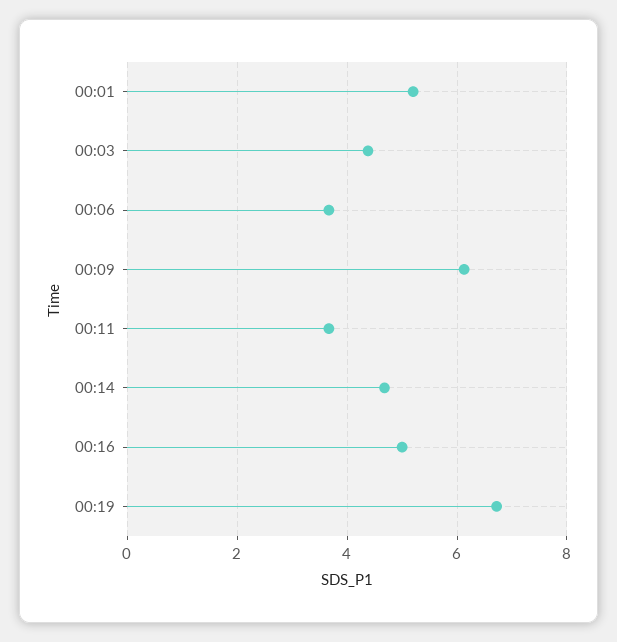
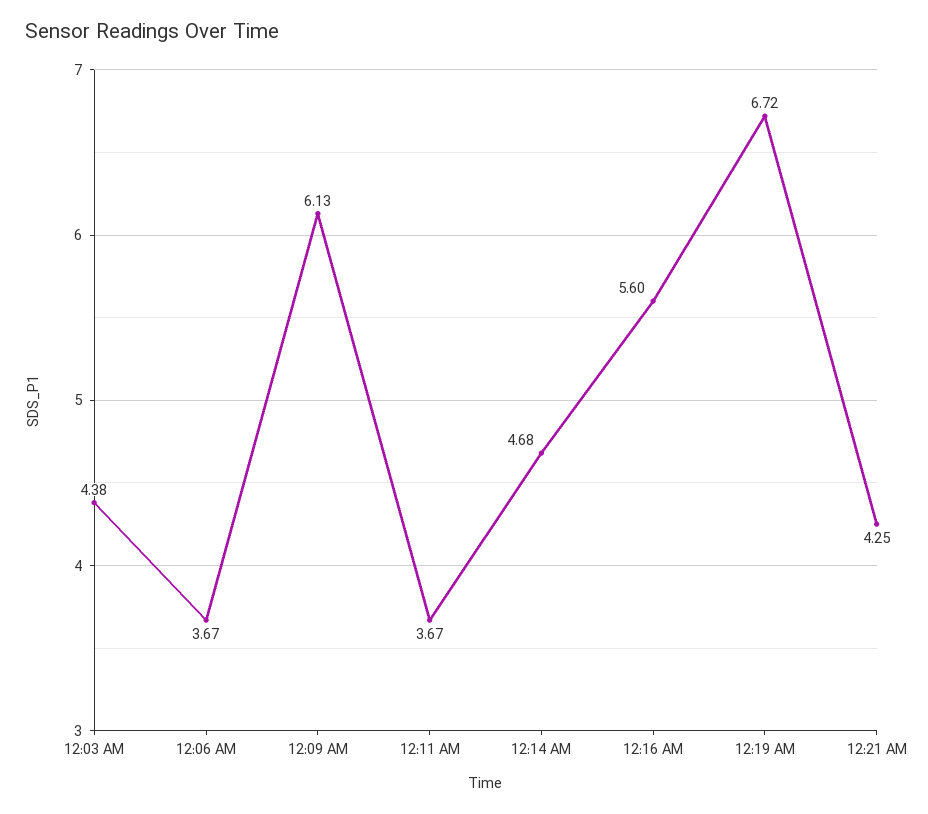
00:01: 5.2 -> none
00:16: 5 -> 5.6
12:21 AM: none -> 4.25

